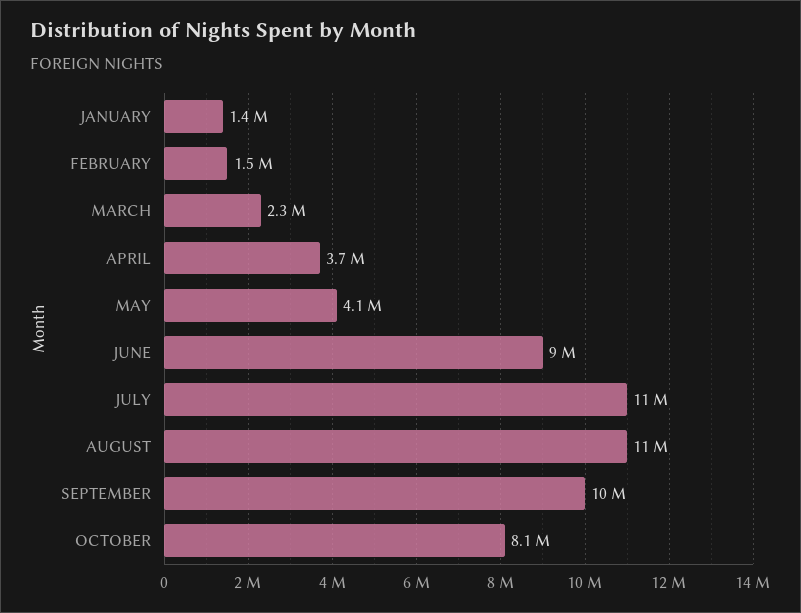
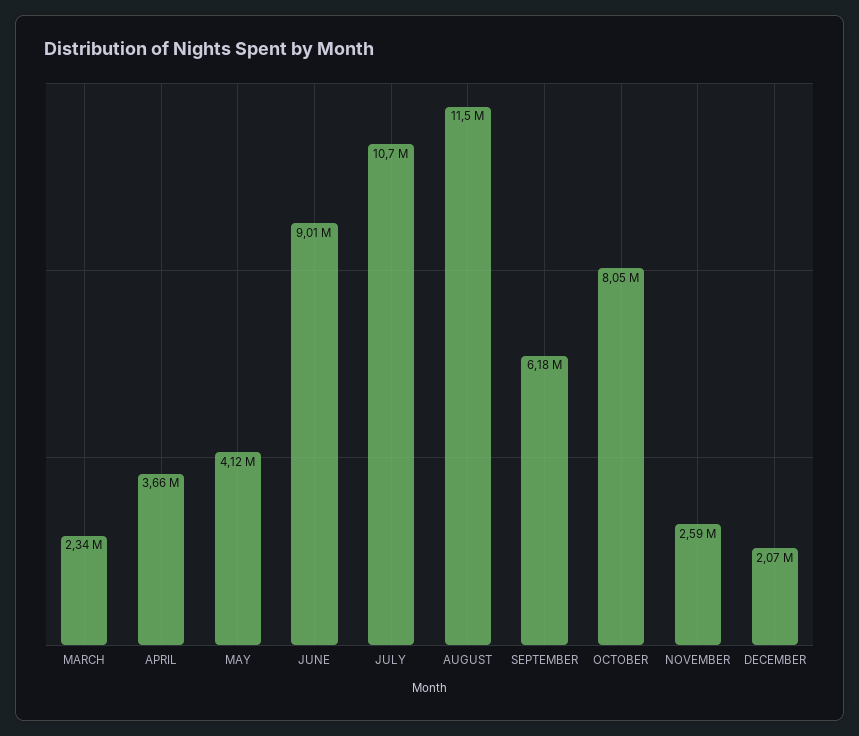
JANUARY: 1400000 -> none
FEBRUARY: 1500000 -> none
SEPTEMBER: 10000000 -> 6180000
NOVEMBER: none -> 2590000
DECEMBER: none -> 2070000

